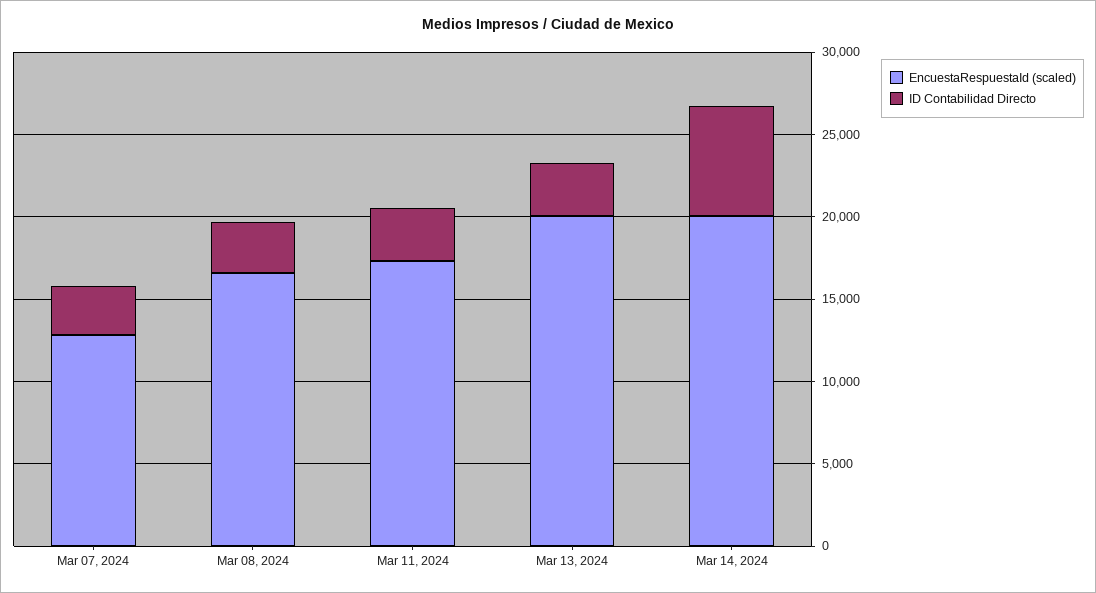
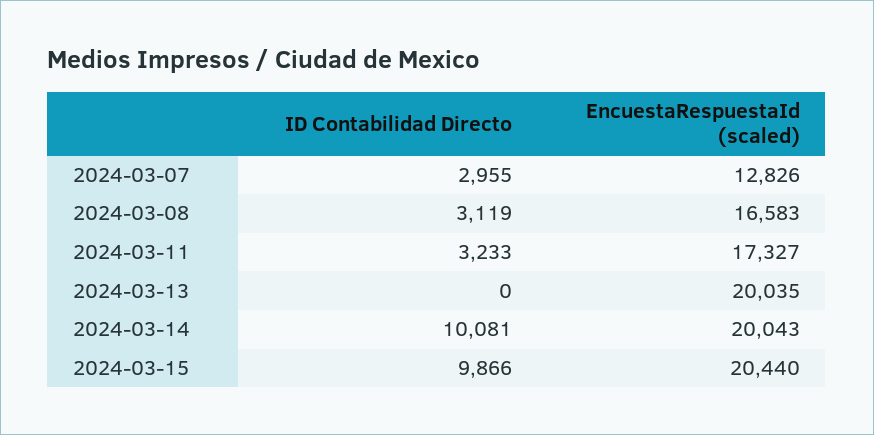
ID Contabilidad Directo, Mar 13, 2024: 3000 -> 0
ID Contabilidad Directo, Mar 14, 2024: 7000 -> 10081
ID Contabilidad Directo, 2024-03-15: none -> 9866
EncuestaRespuestaId (scaled), 2024-03-15: none -> 20440

